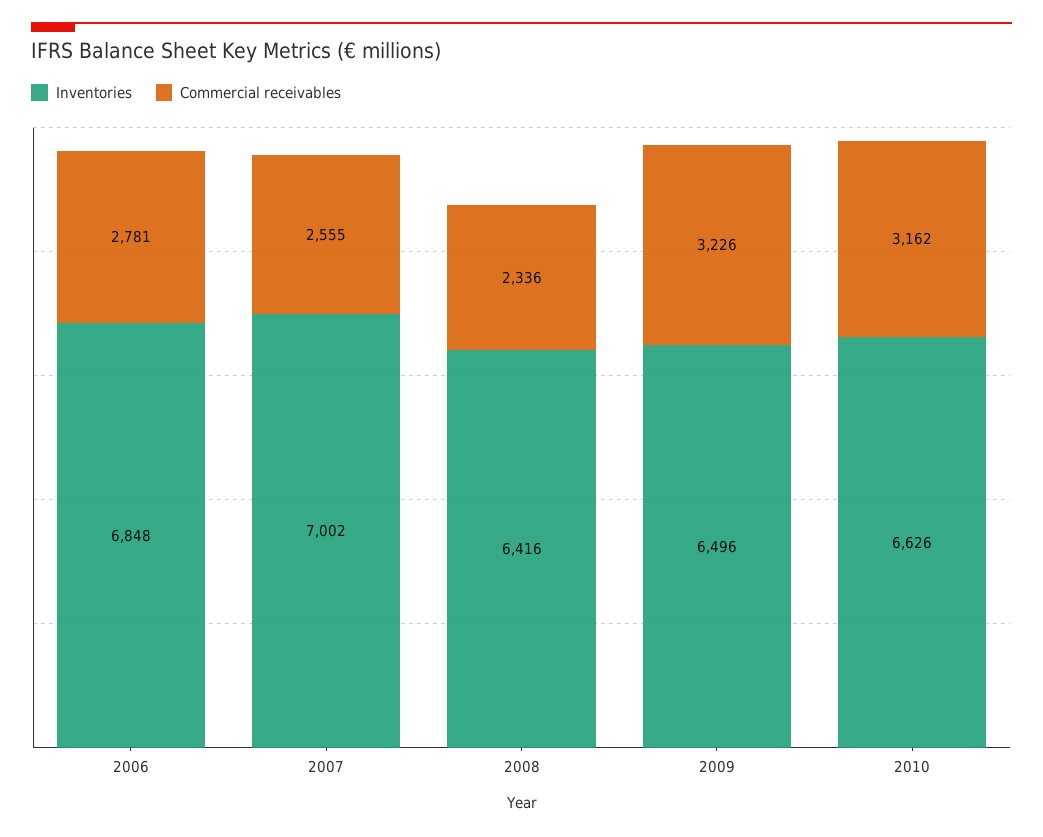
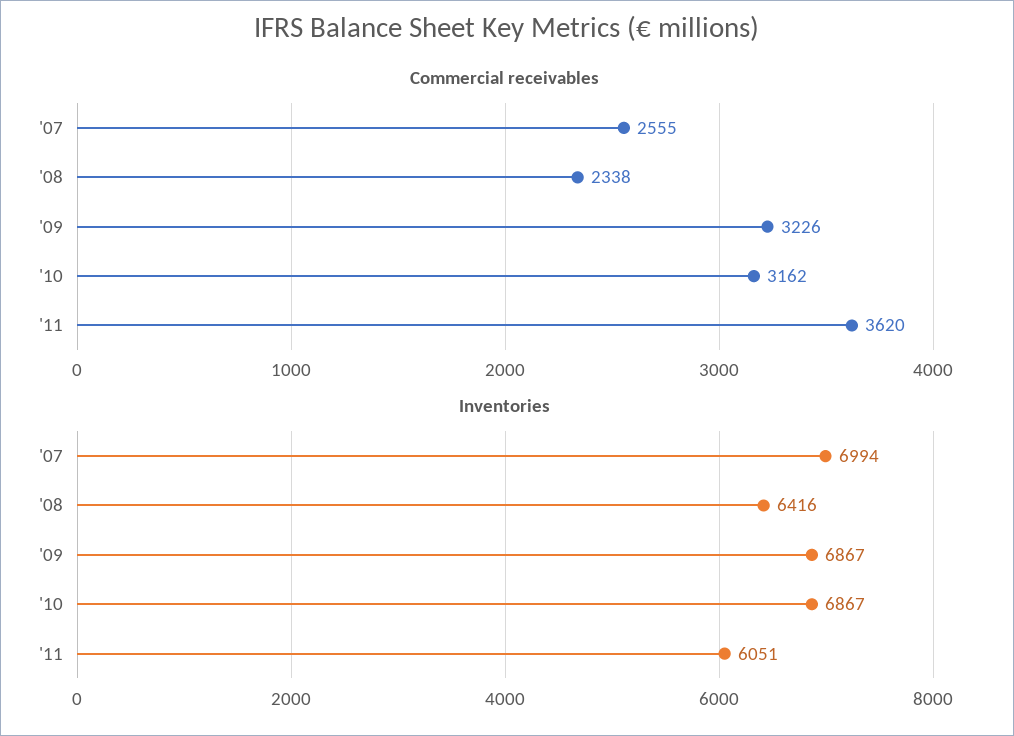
Inventories, 2006: 6848 -> none
Commercial receivables, 2006: 2781 -> none
Inventories, 2007: 7002 -> 6994
Commercial receivables, 2008: 2336 -> 2338
Inventories, 2009: 6496 -> 6867
Inventories, 2010: 6626 -> 6867
Commercial receivables, '11: none -> 3620
Inventories, '11: none -> 6051

